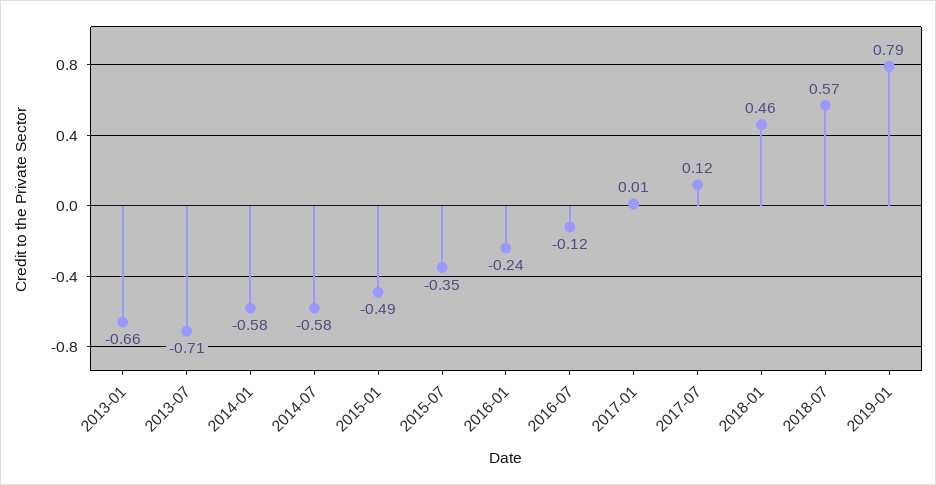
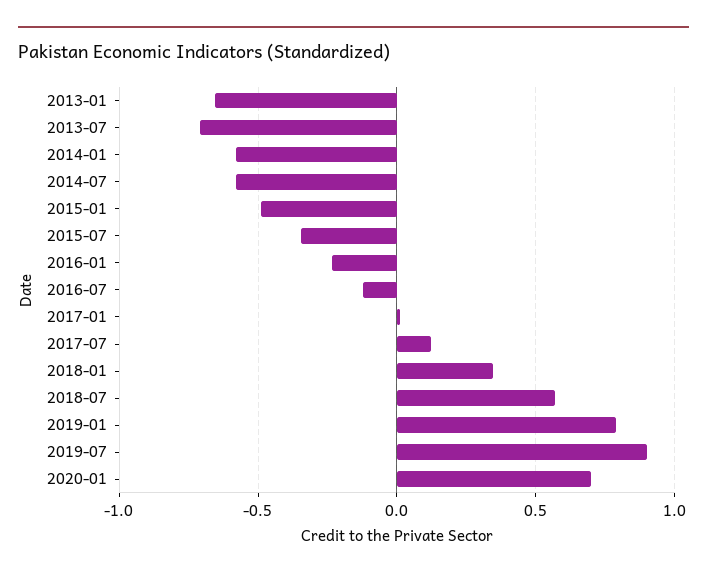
2018-01: 0.46 -> 0.35
2019-07: none -> 0.9
2020-01: none -> 0.7

